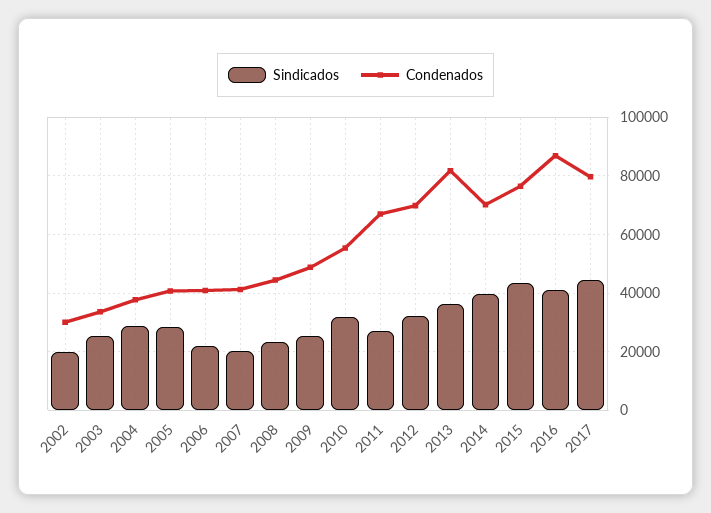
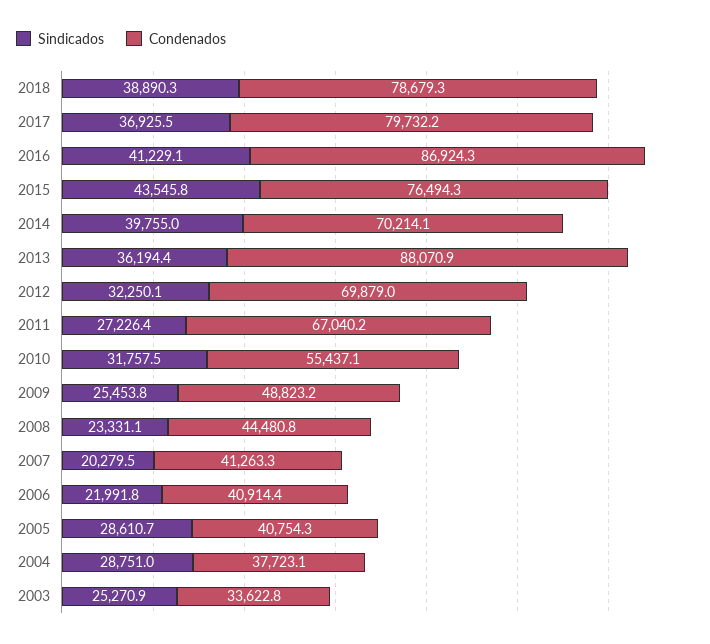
Sindicados, 2002: 20000 -> none
Condenados, 2002: 30000 -> none
Condenados, 2013: 82500 -> 88070.9
Sindicados, 2017: 45000 -> 36925.5
Sindicados, 2018: none -> 38890.3
Condenados, 2018: none -> 78679.3

